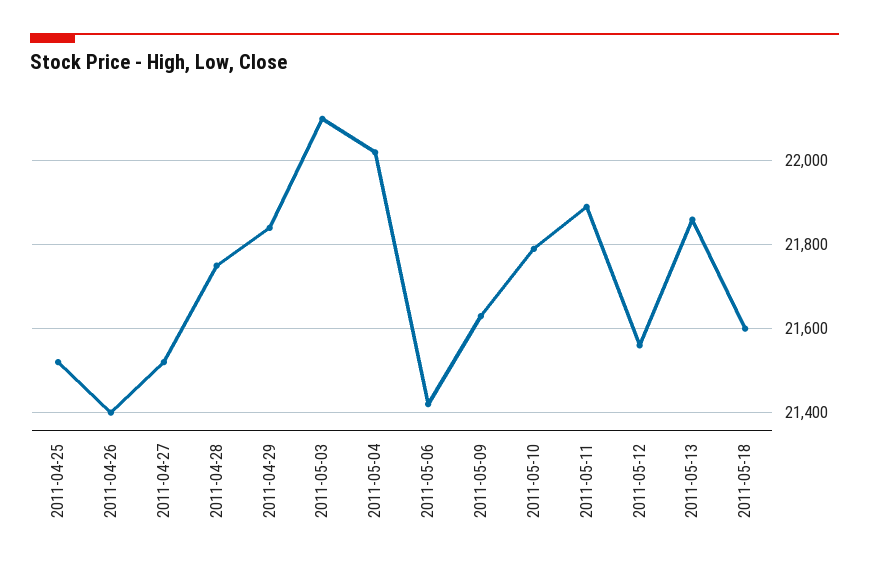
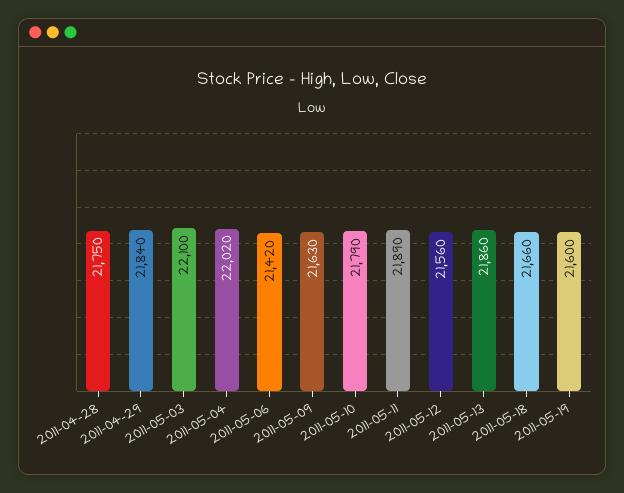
2011-04-25: 21520 -> none
2011-04-26: 21400 -> none
2011-04-27: 21520 -> none
2011-05-18: 21600 -> 21660
2011-05-19: none -> 21600

